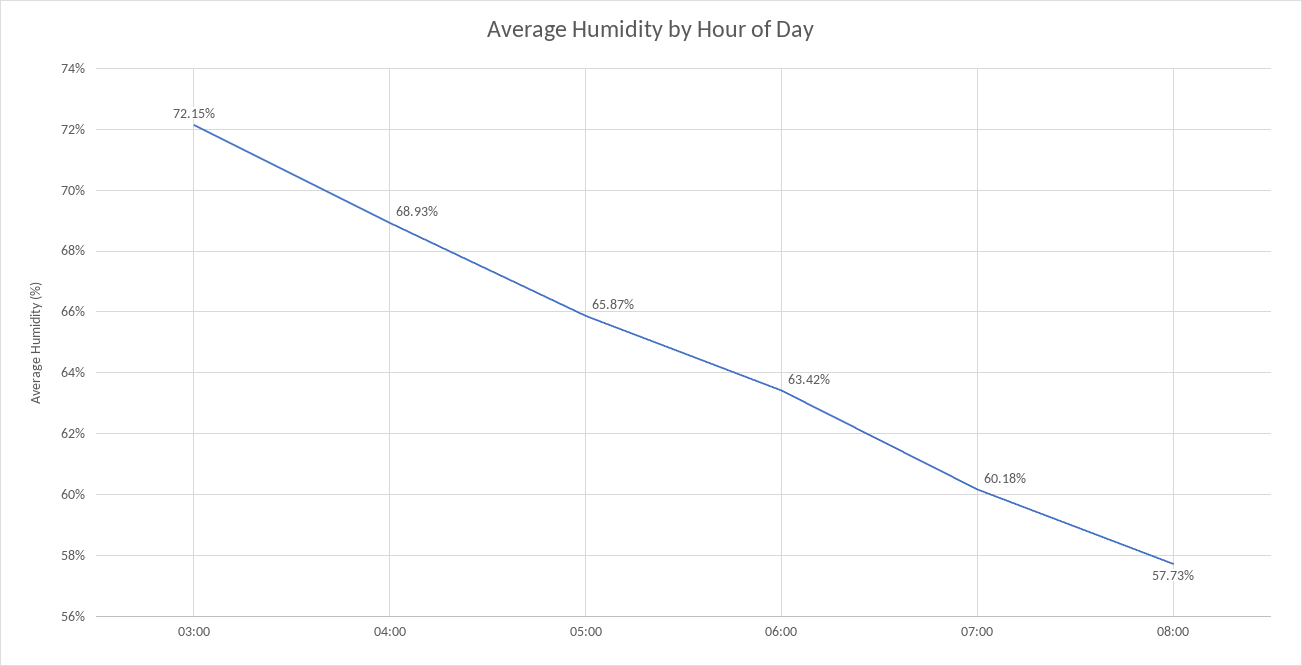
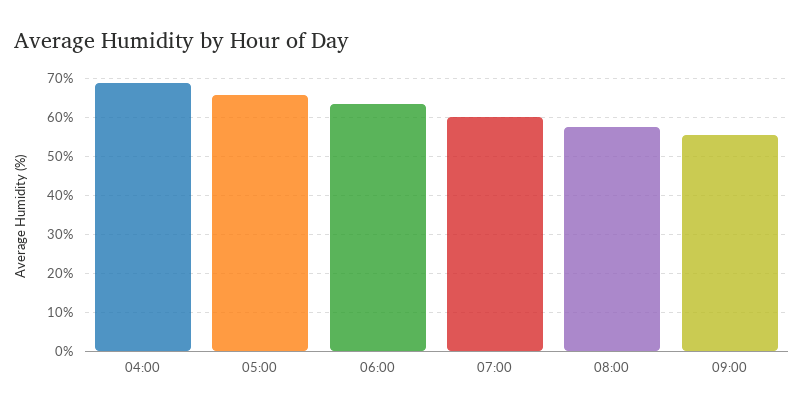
03:00: 72.15 -> none
09:00: none -> 56

